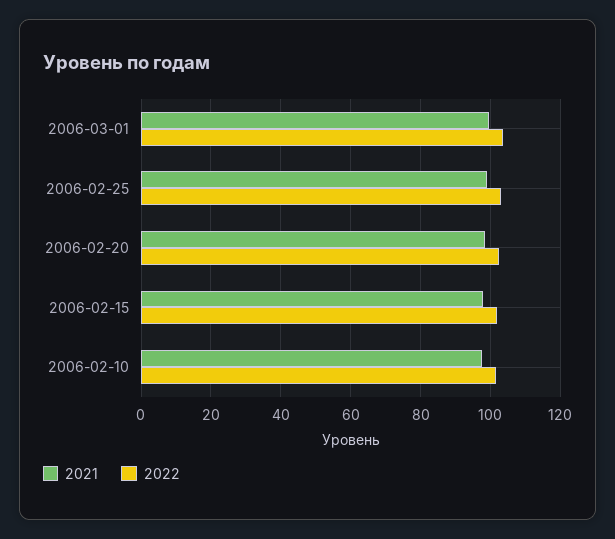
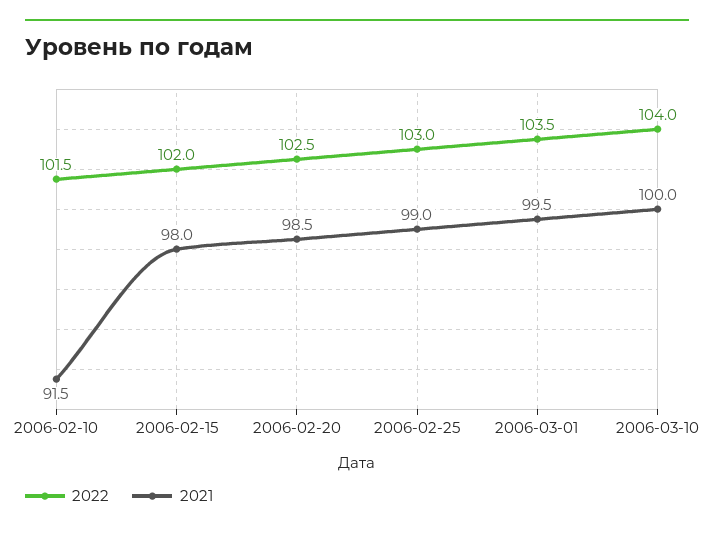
2021, 2006-02-10: 98 -> 91.5
2022, 2006-03-10: none -> 104
2021, 2006-03-10: none -> 100

